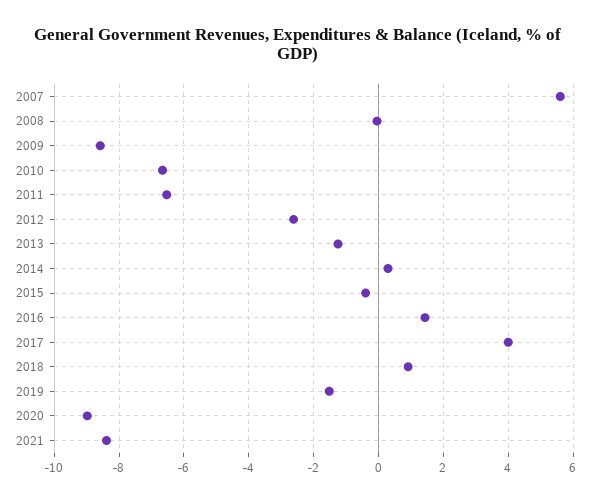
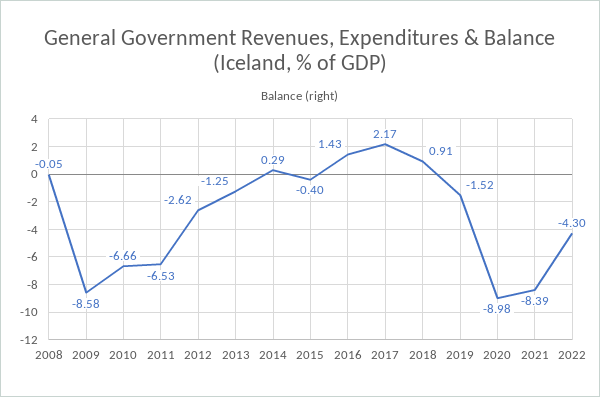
2007: 5.6 -> none
2017: 4 -> 2.17
2022: none -> -4.3

